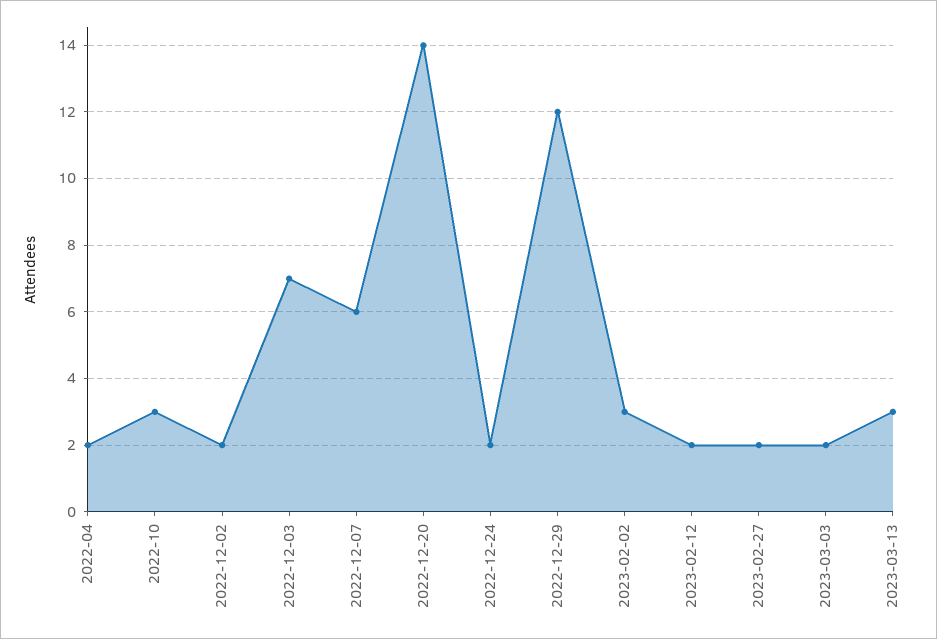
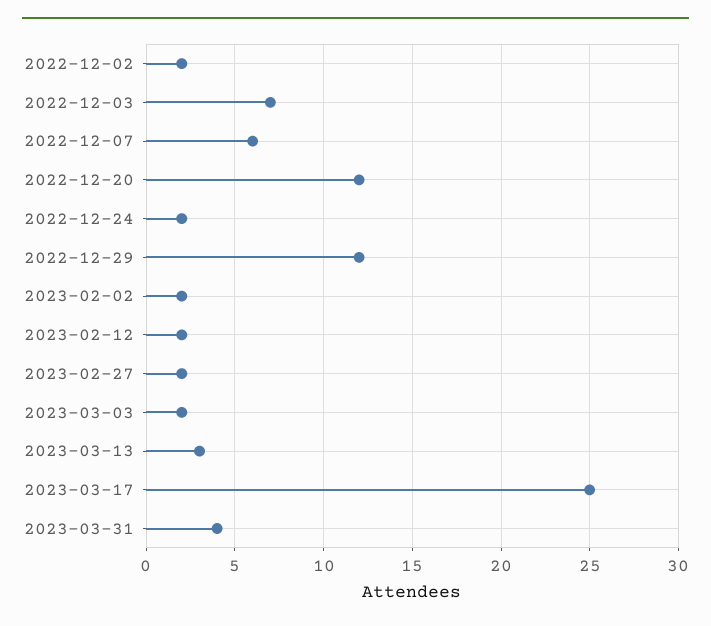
2022-04: 2 -> none
2022-10: 3 -> none
2022-12-20: 14 -> 12
2023-02-02: 3 -> 2
2023-03-17: none -> 25
2023-03-31: none -> 4

